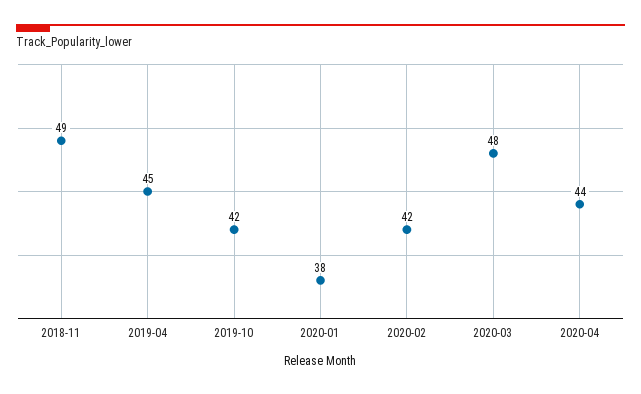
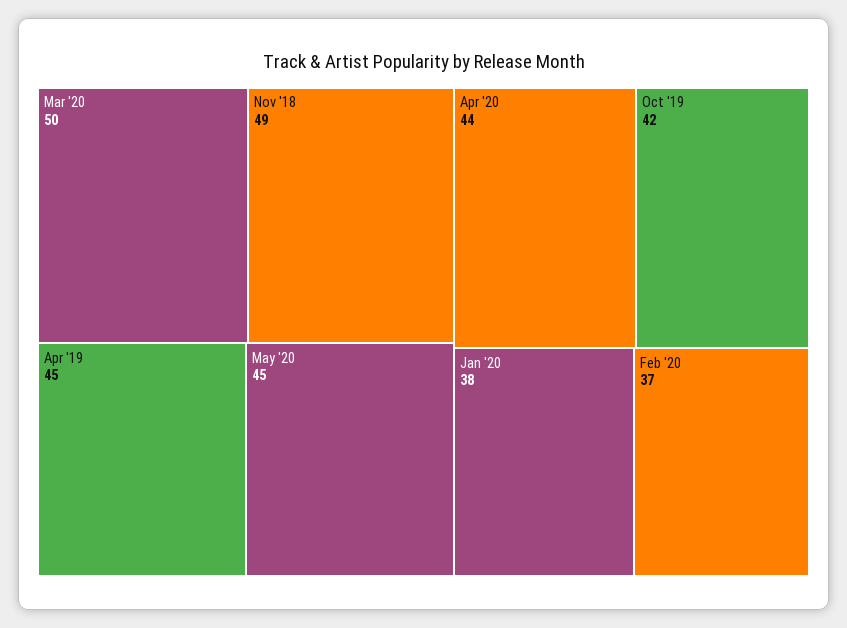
2020-02: 42 -> 37
2020-03: 48 -> 50
May '20: none -> 45

